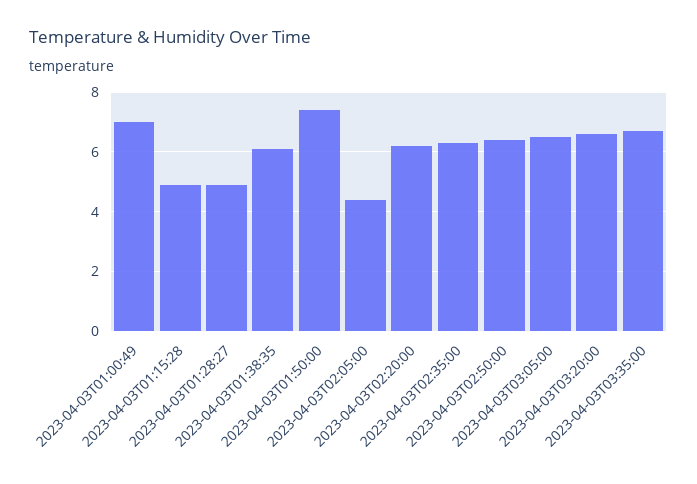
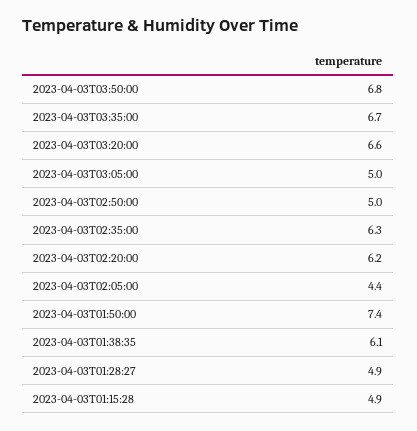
2023-04-03T01:00:49: 7 -> none
2023-04-03T02:50:00: 6.5 -> 5
2023-04-03T03:05:00: 6.5 -> 5
2023-04-03T03:50:00: none -> 6.8

